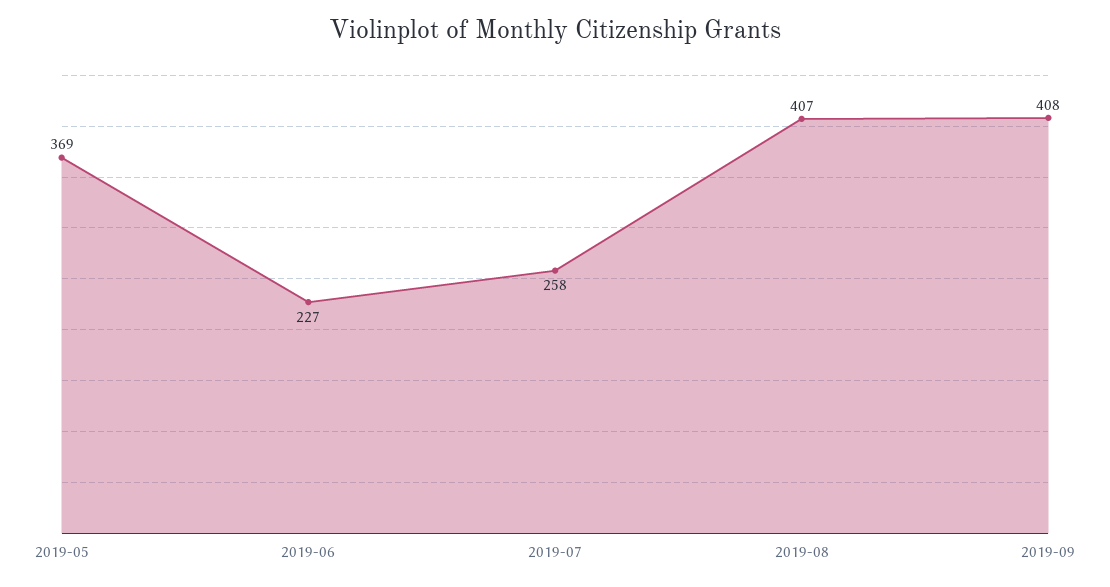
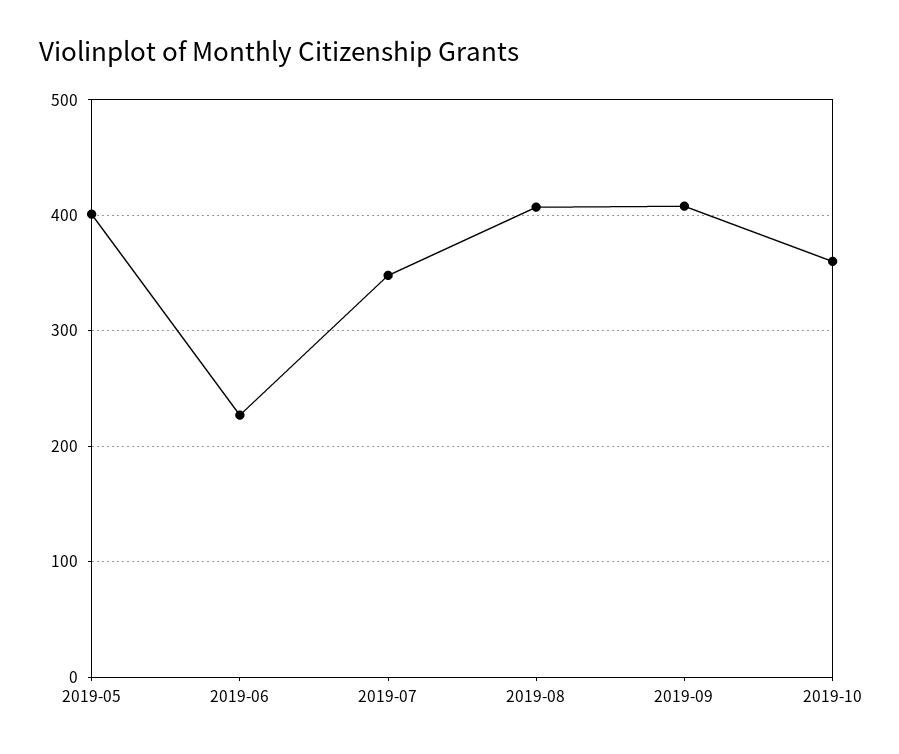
2019-05: 369 -> 400
2019-07: 258 -> 350
2019-10: none -> 360

